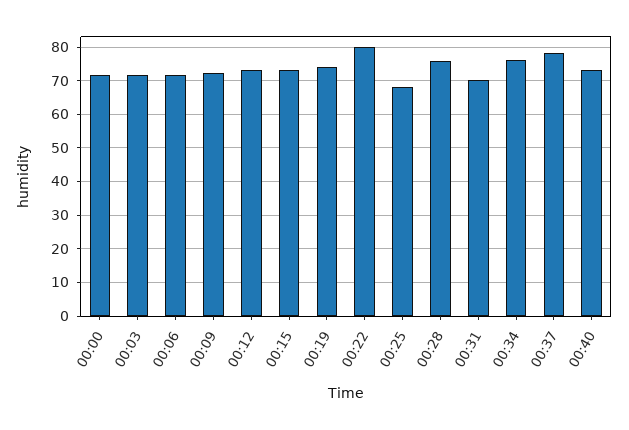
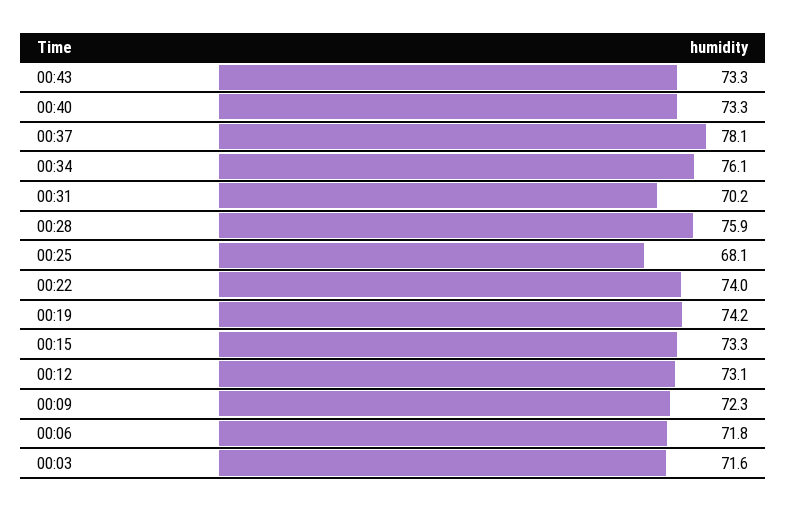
00:00: 72 -> none
00:22: 80 -> 74
00:43: none -> 73.3

